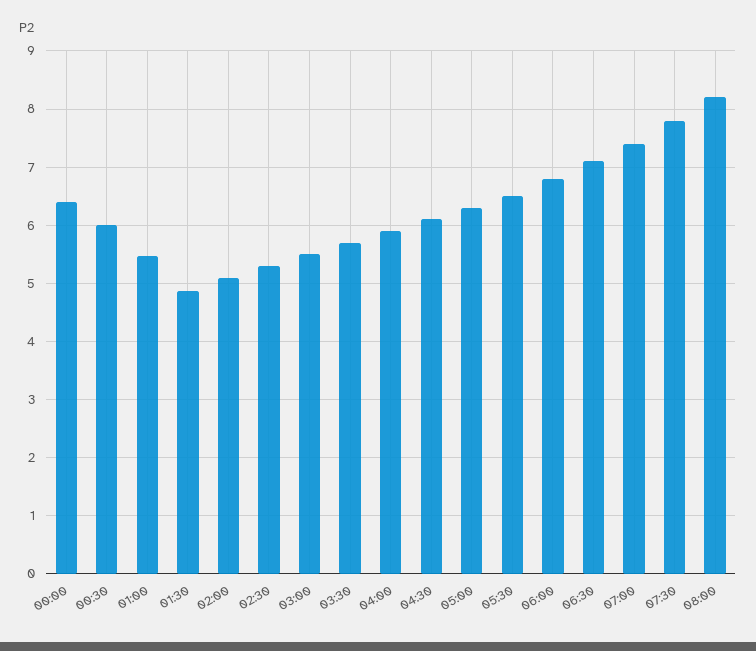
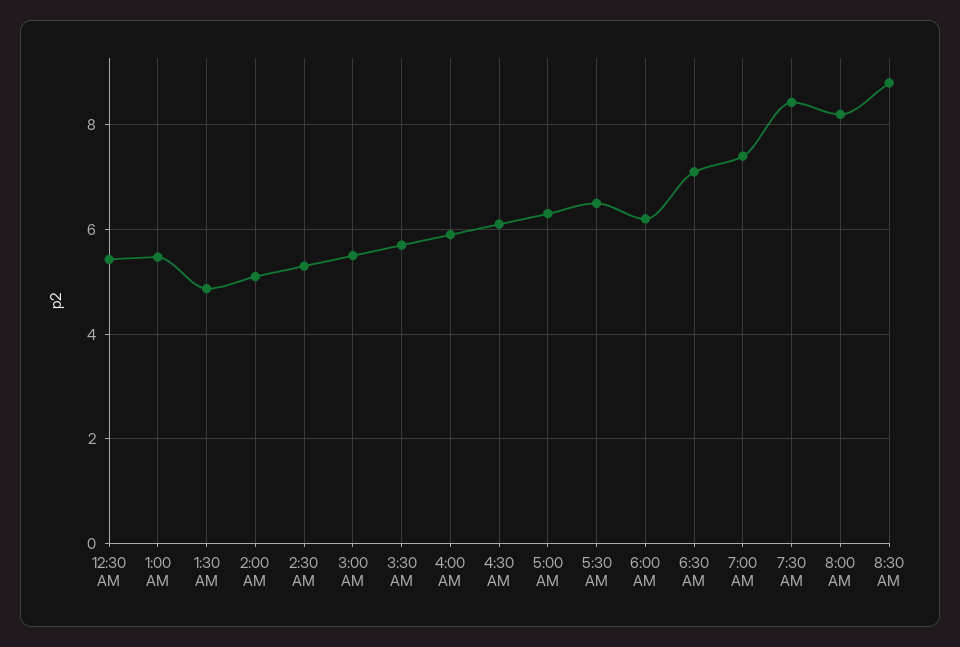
00:00: 6.4 -> none
00:30: 6 -> 5.4
06:00: 6.8 -> 6.2
07:30: 7.8 -> 8.4
8:30 AM: none -> 8.8

